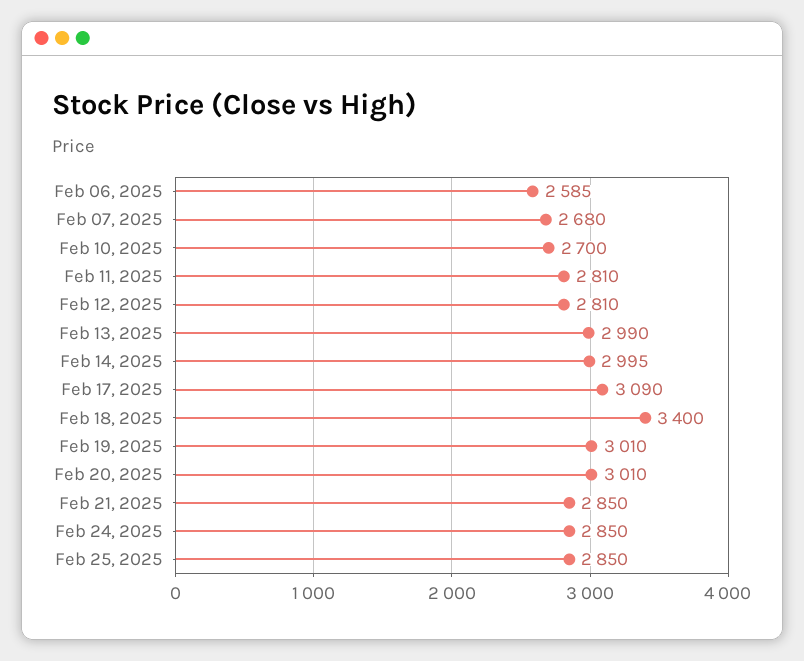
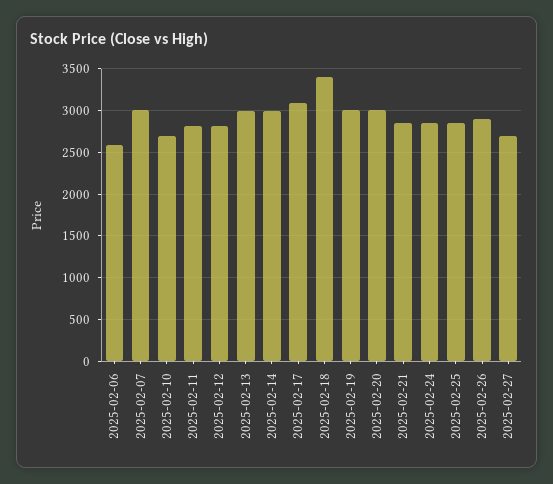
Feb 07, 2025: 2680 -> 3000
2025-02-26: none -> 2900
2025-02-27: none -> 2700

